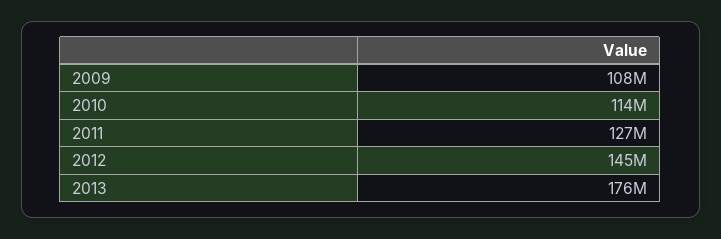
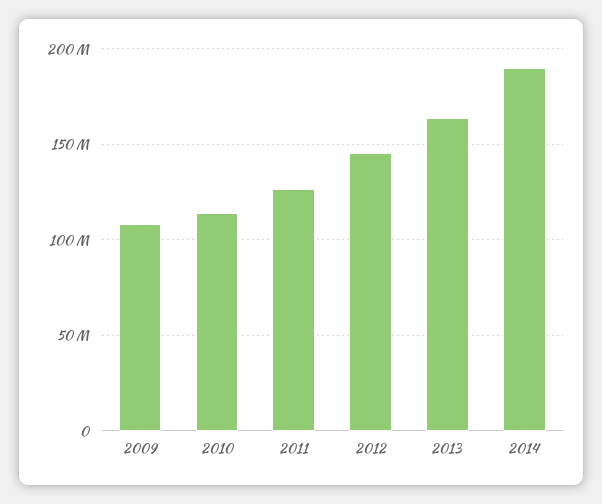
2013: 176000000 -> 165000000
2014: none -> 190000000

